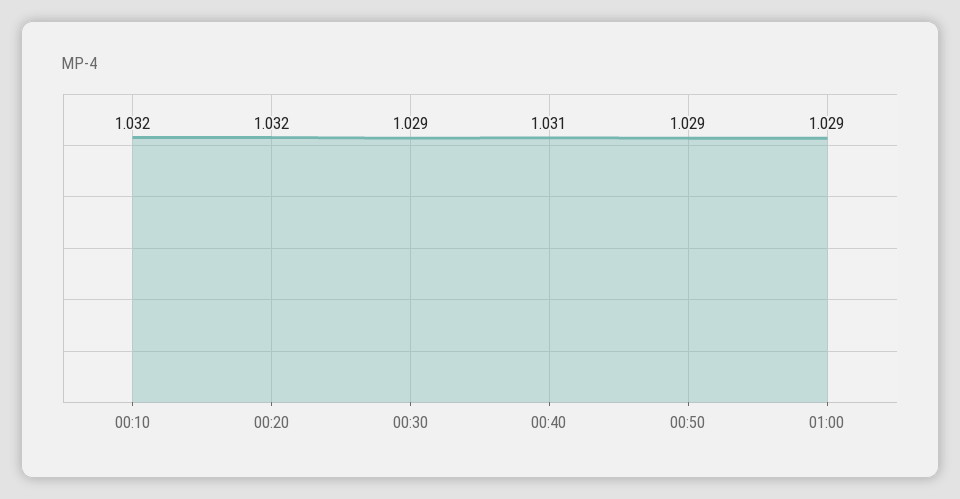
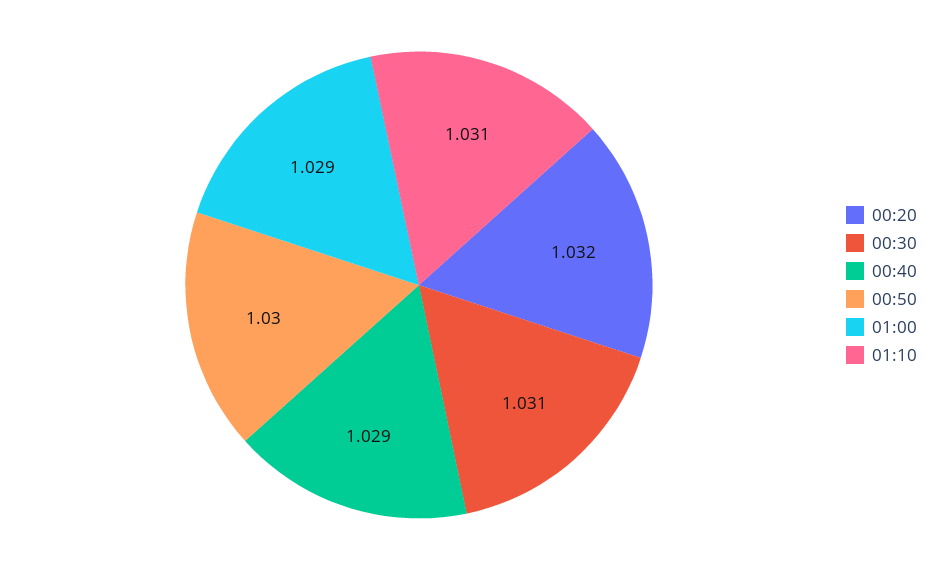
00:10: 1.032 -> none
00:30: 1.029 -> 1.031
00:40: 1.031 -> 1.029
00:50: 1.029 -> 1.03
01:10: none -> 1.031

